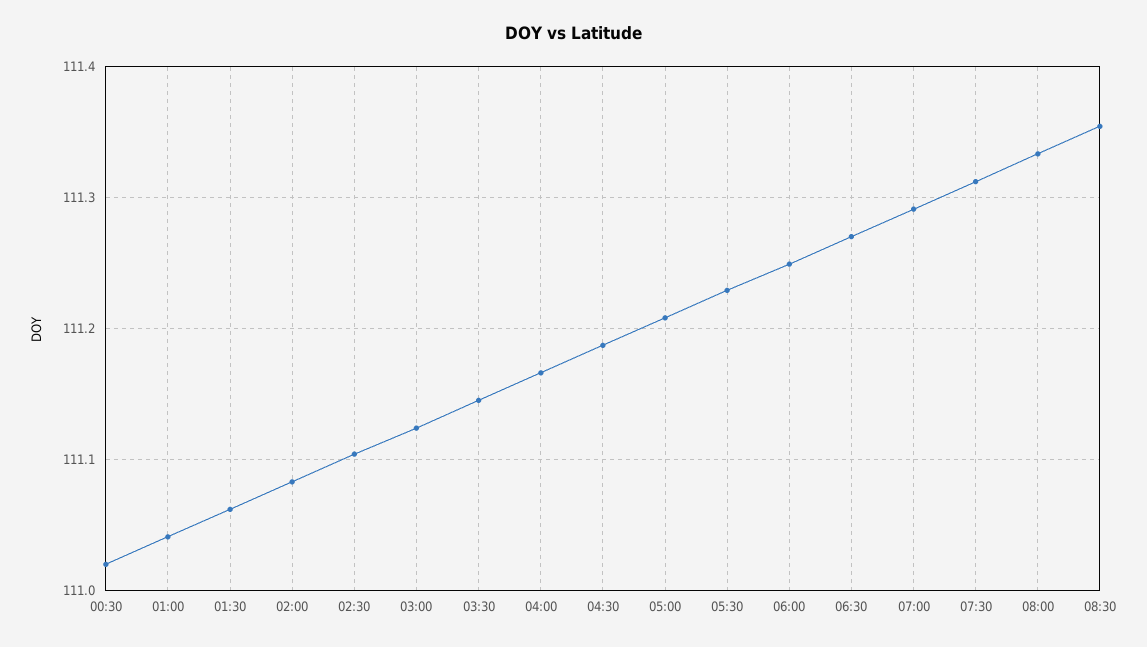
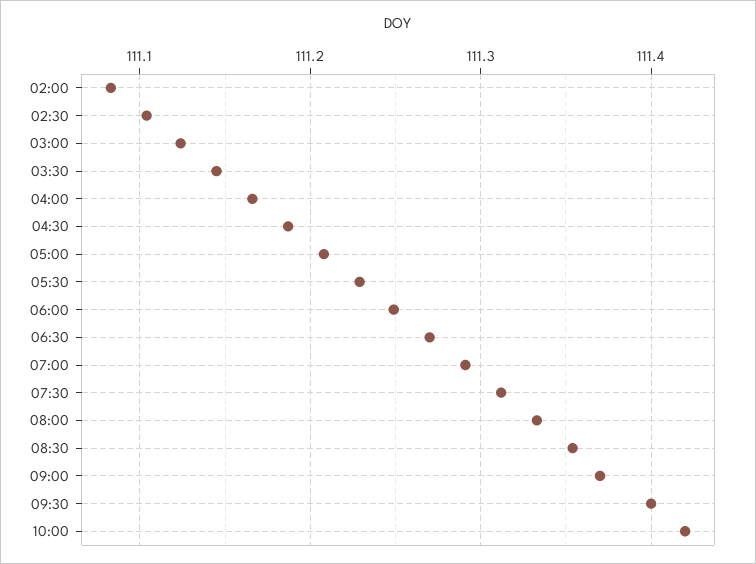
00:30: 111.02 -> none
01:00: 111.04 -> none
01:30: 111.06 -> none
09:00: none -> 111.37
09:30: none -> 111.4
10:00: none -> 111.42

